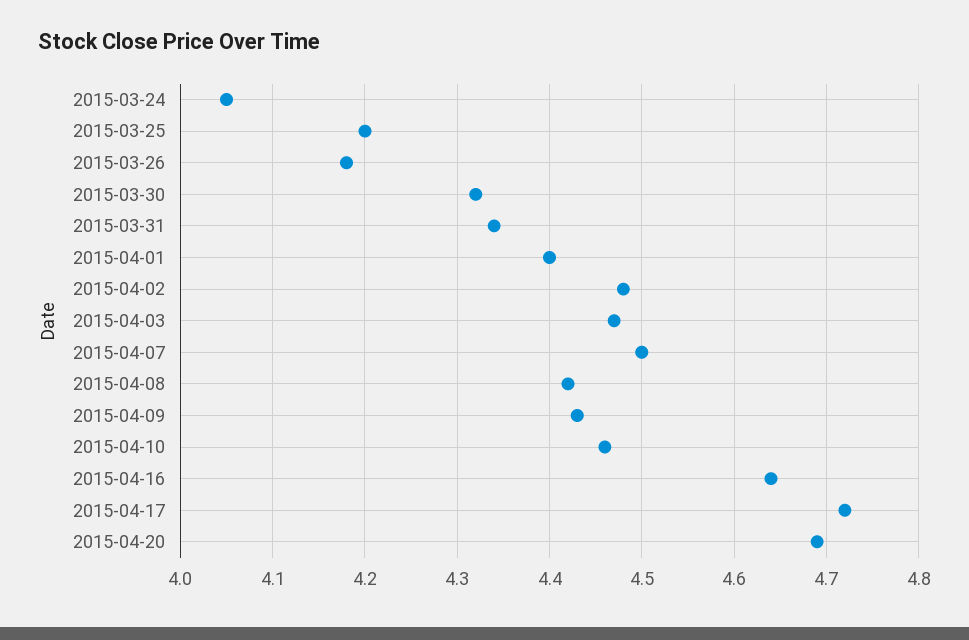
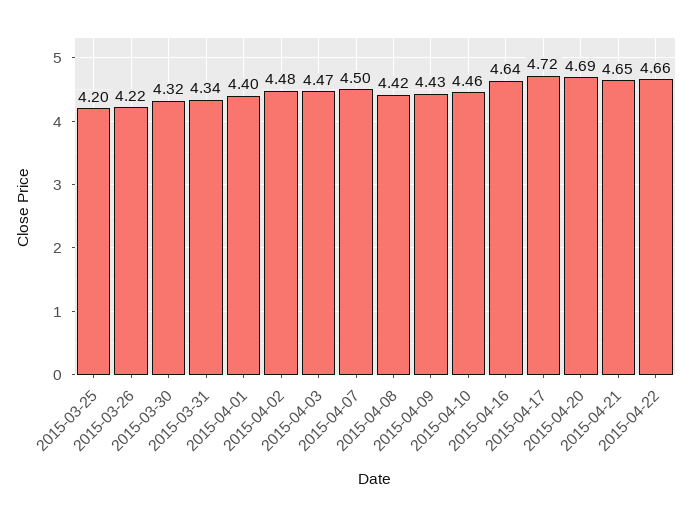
2015-03-24: 4.05 -> none
2015-03-26: 4.18 -> 4.22
2015-04-21: none -> 4.65
2015-04-22: none -> 4.66

